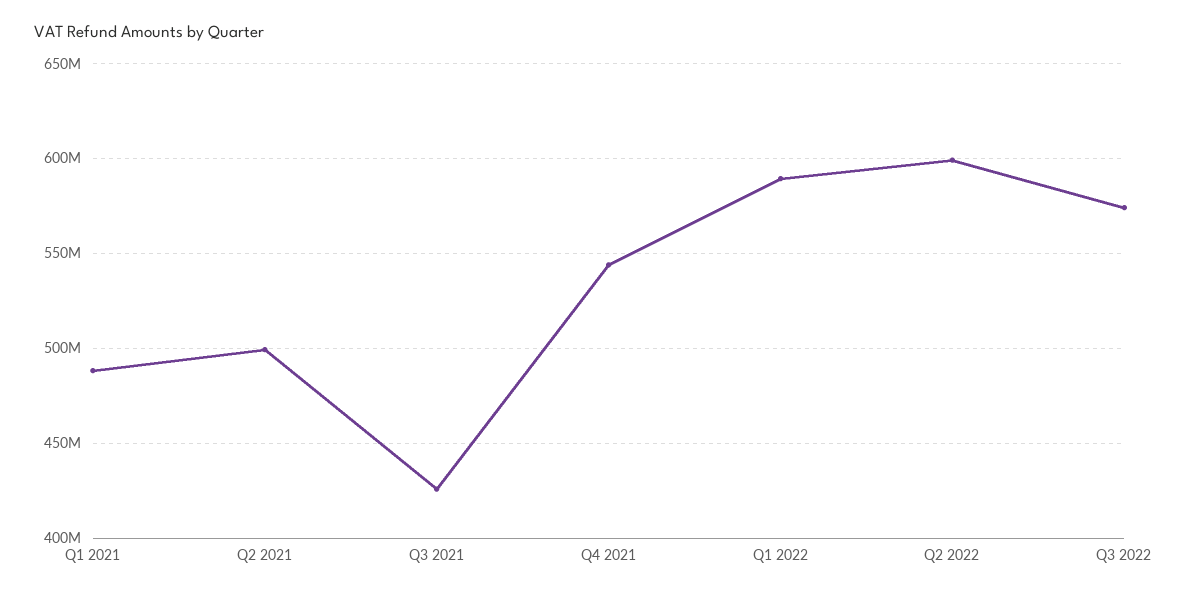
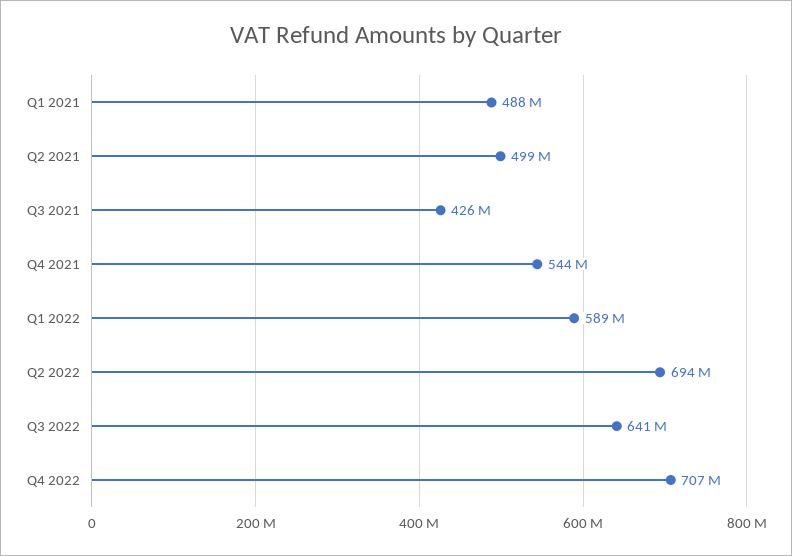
Q2 2022: 600000000 -> 694000000
Q3 2022: 575000000 -> 641000000
Q4 2022: none -> 707000000

